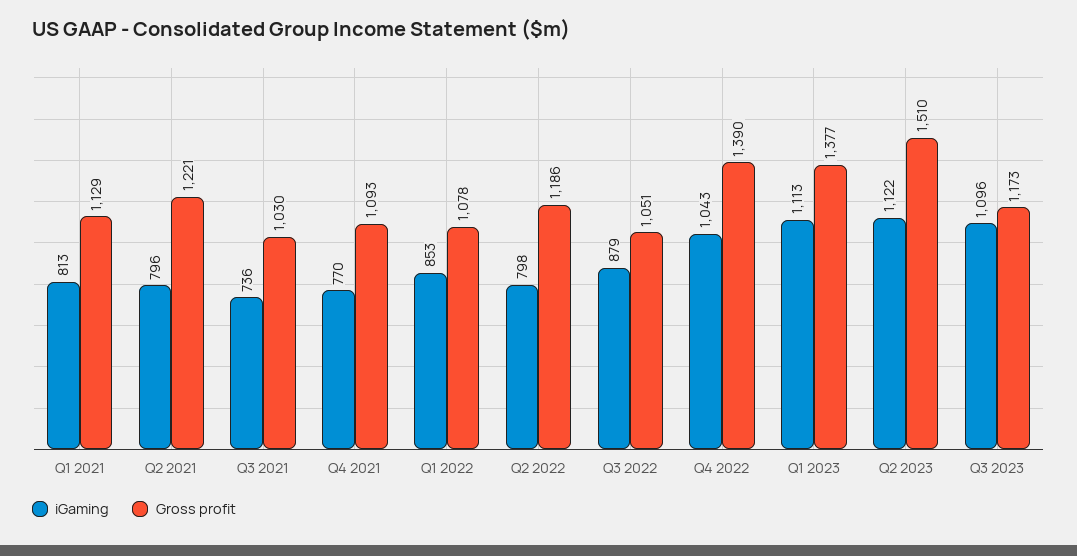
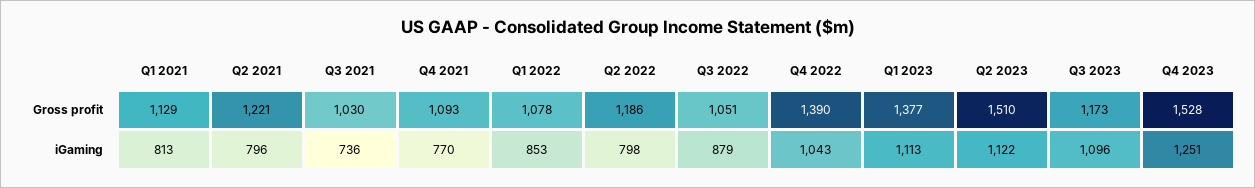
Gross profit, Q4 2023: none -> 1528
iGaming, Q4 2023: none -> 1251

